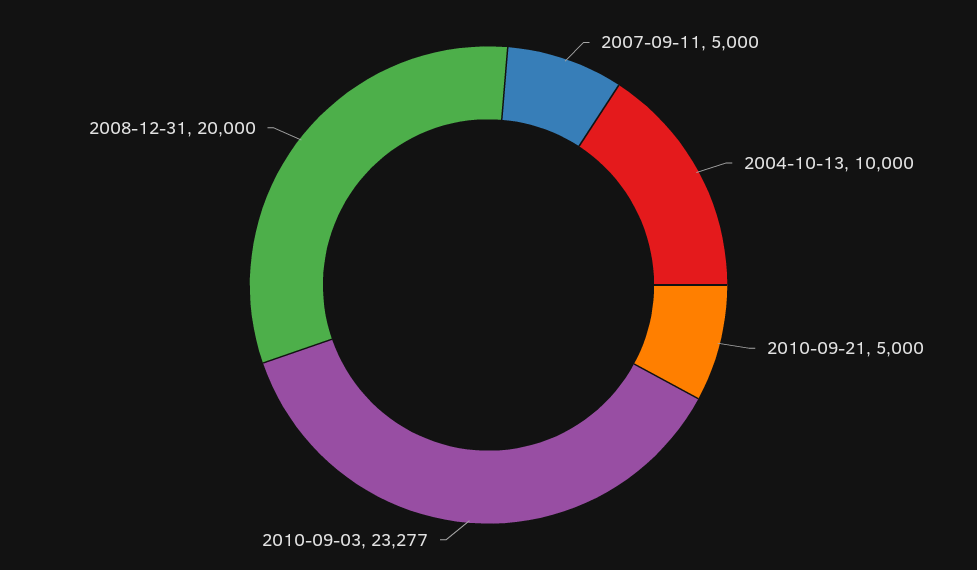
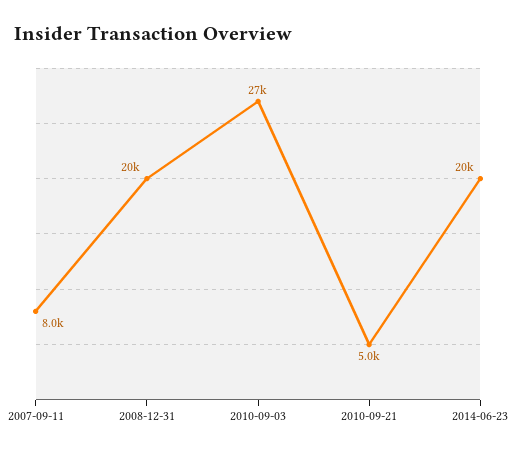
2007-09-11: 5000 -> 8000
2004-10-13: 10000 -> none
2010-09-03: 23277 -> 27000
2014-06-23: none -> 20000

